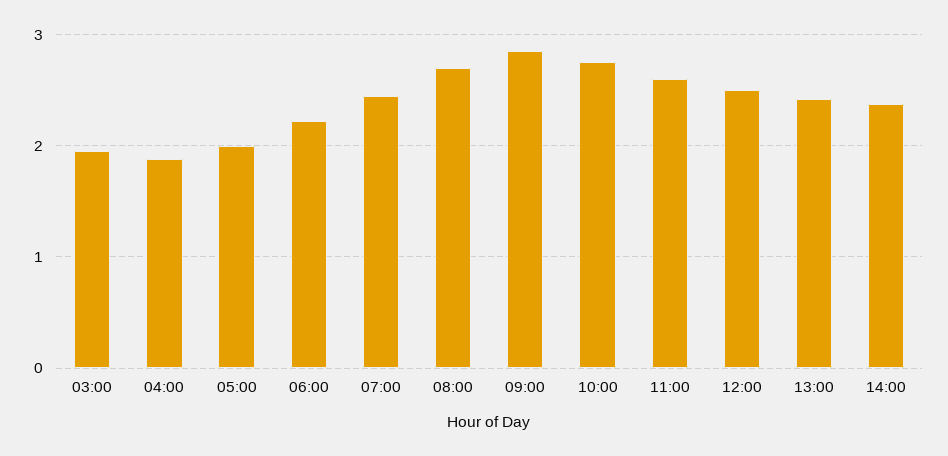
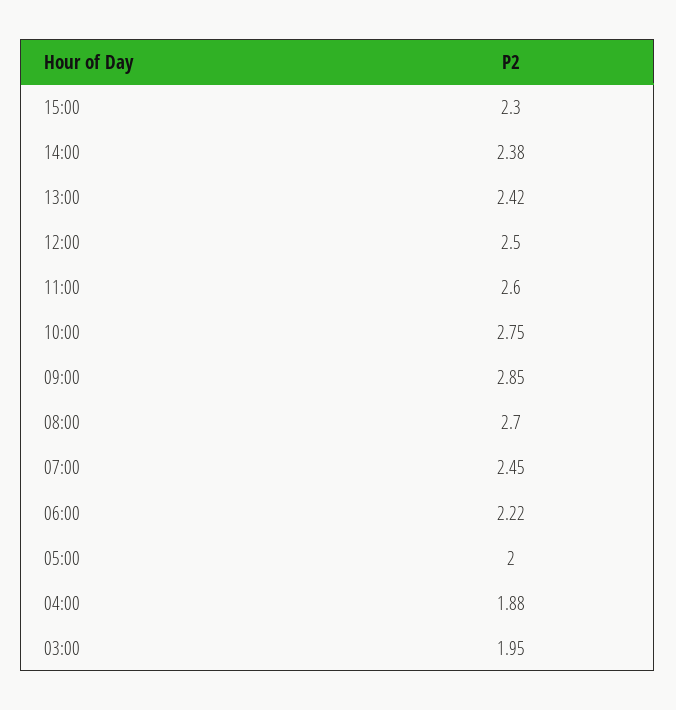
15:00: none -> 2.3

